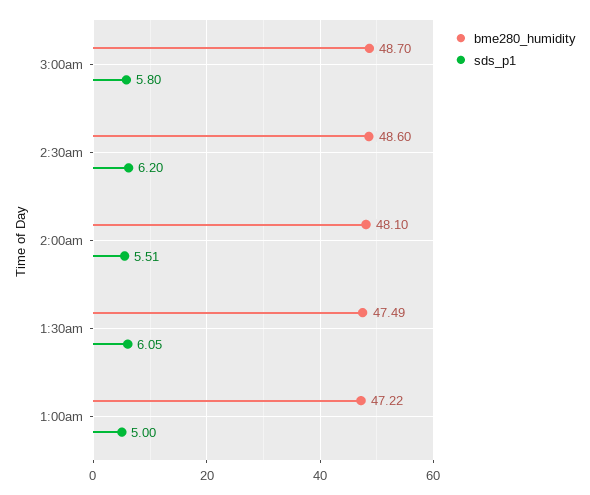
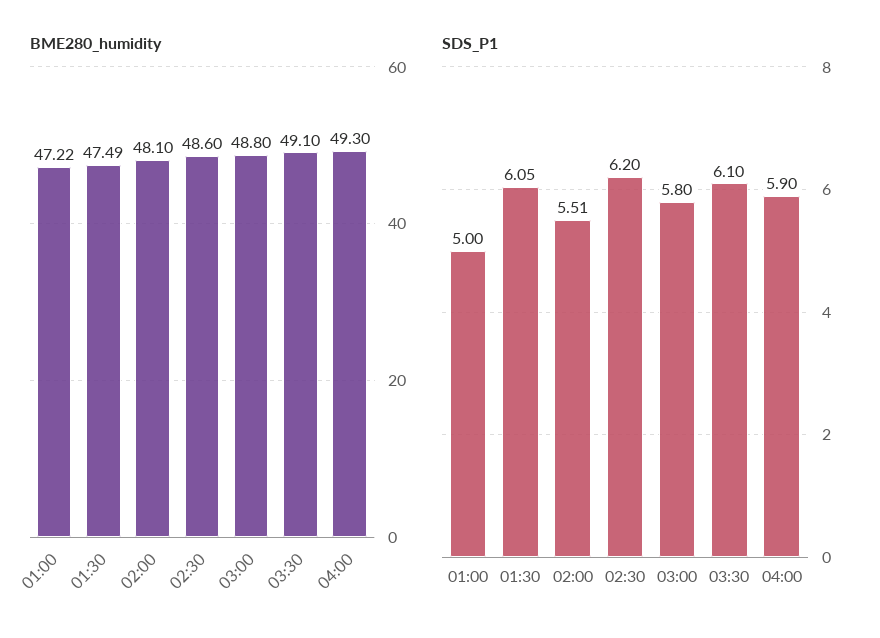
bme280_humidity, 3:00am: 48.7 -> 48.8
bme280_humidity, 03:30: none -> 49.1
bme280_humidity, 04:00: none -> 49.3
sds_p1, 03:30: none -> 6.1
sds_p1, 04:00: none -> 5.9

